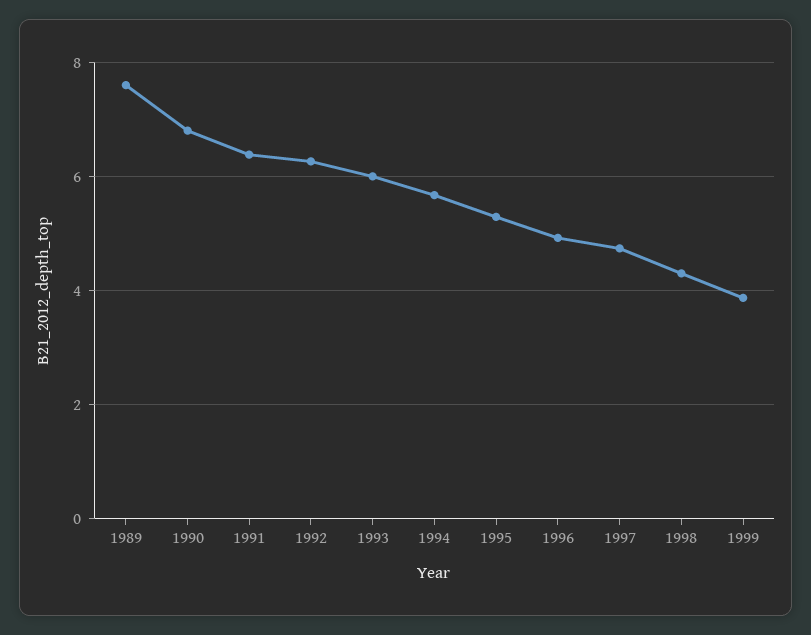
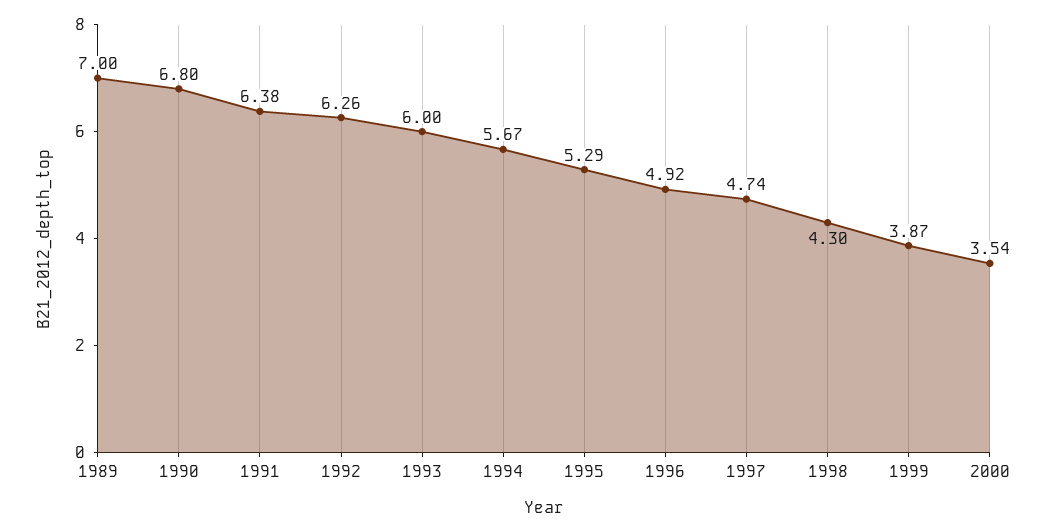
1989: 7.6 -> 7
2000: none -> 3.54

